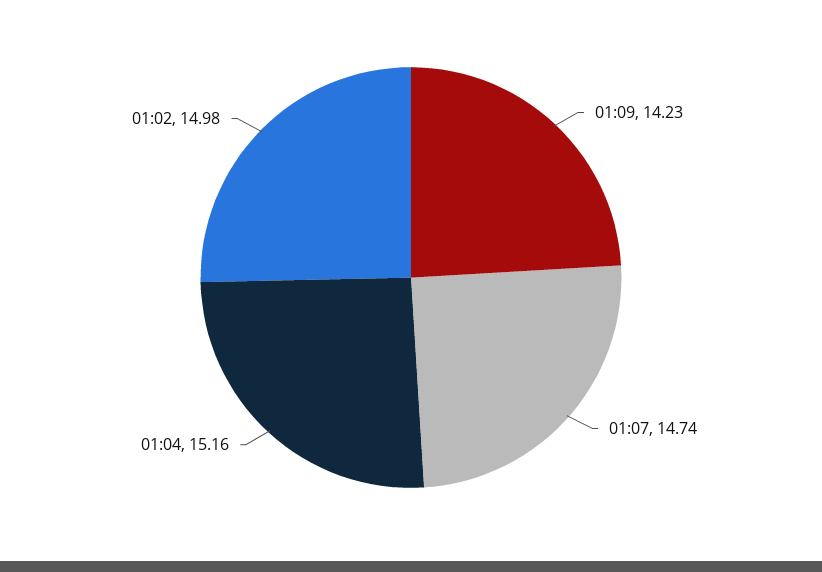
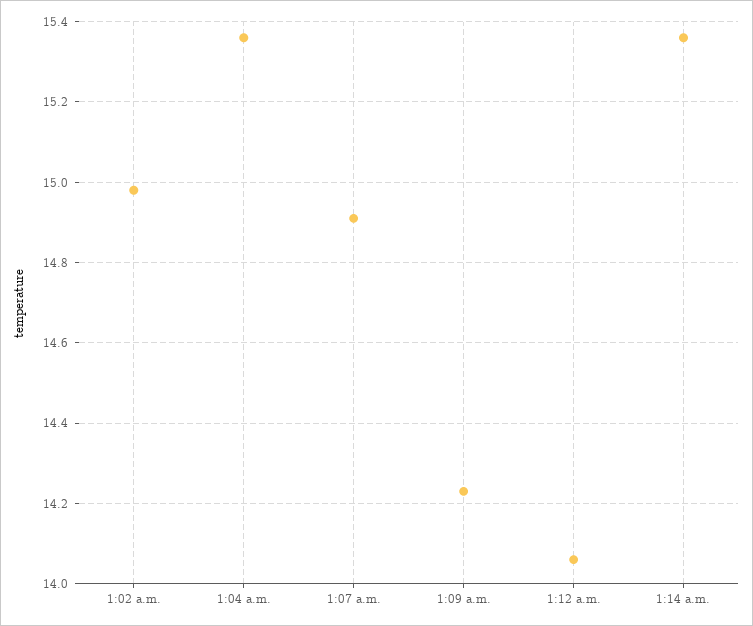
01:07: 14.74 -> 14.9
01:04: 15.16 -> 15.35
1:12 a.m.: none -> 14.05
1:14 a.m.: none -> 15.35

